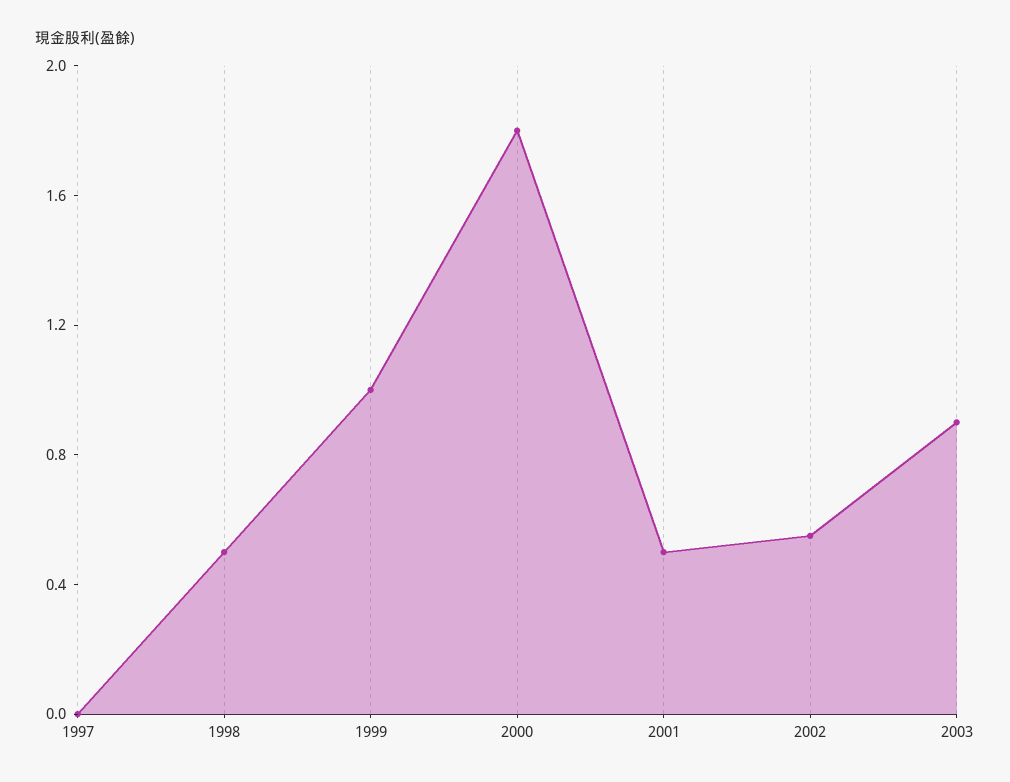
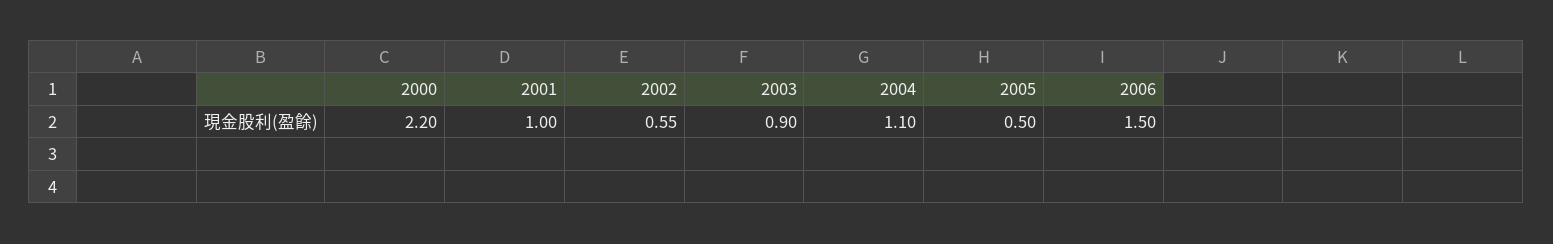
1997: 0 -> none
1998: 0.5 -> none
1999: 1 -> none
2000: 1.8 -> 2.2
2001: 0.5 -> 1
2004: none -> 1.1
2005: none -> 0.5
2006: none -> 1.5

